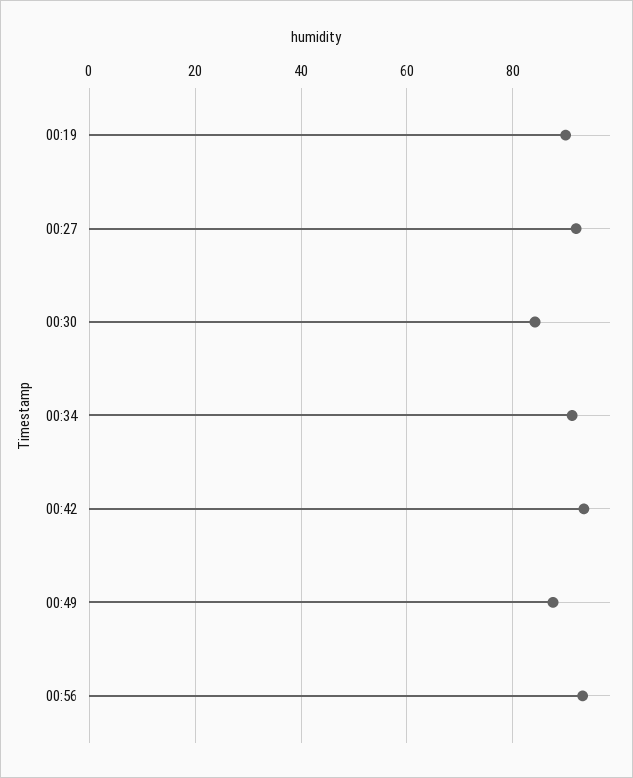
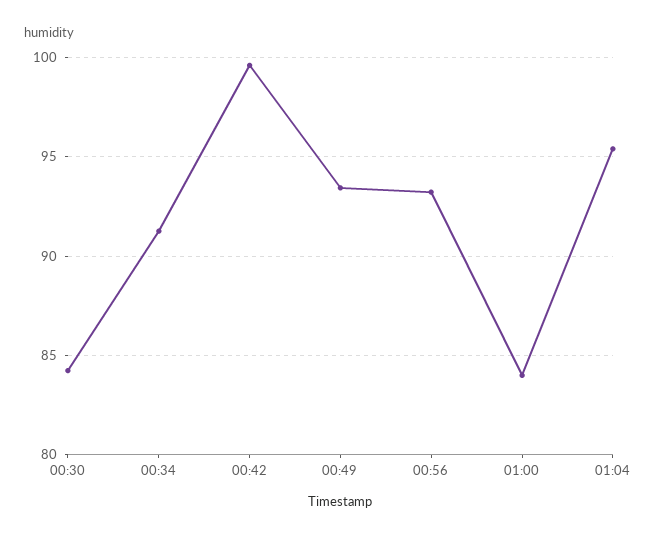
00:19: 90 -> none
00:27: 92 -> none
00:42: 94 -> 99.5
00:49: 88 -> 93.5
01:00: none -> 84
01:04: none -> 95.5

